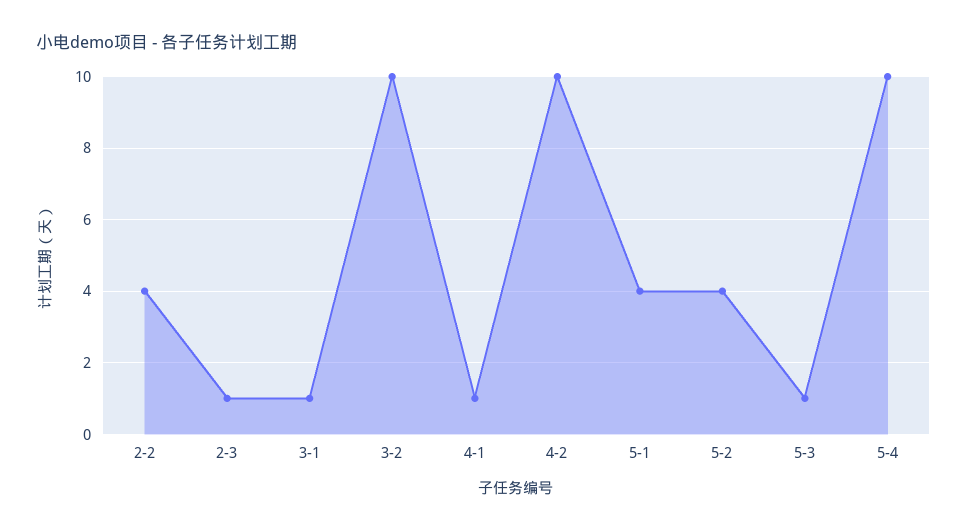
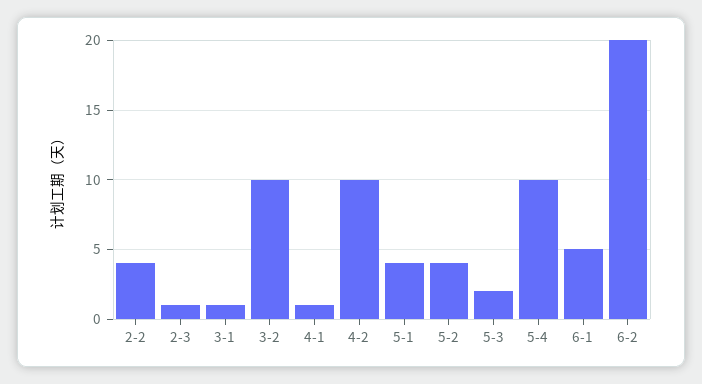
5-3: 1 -> 2
6-1: none -> 5
6-2: none -> 20

